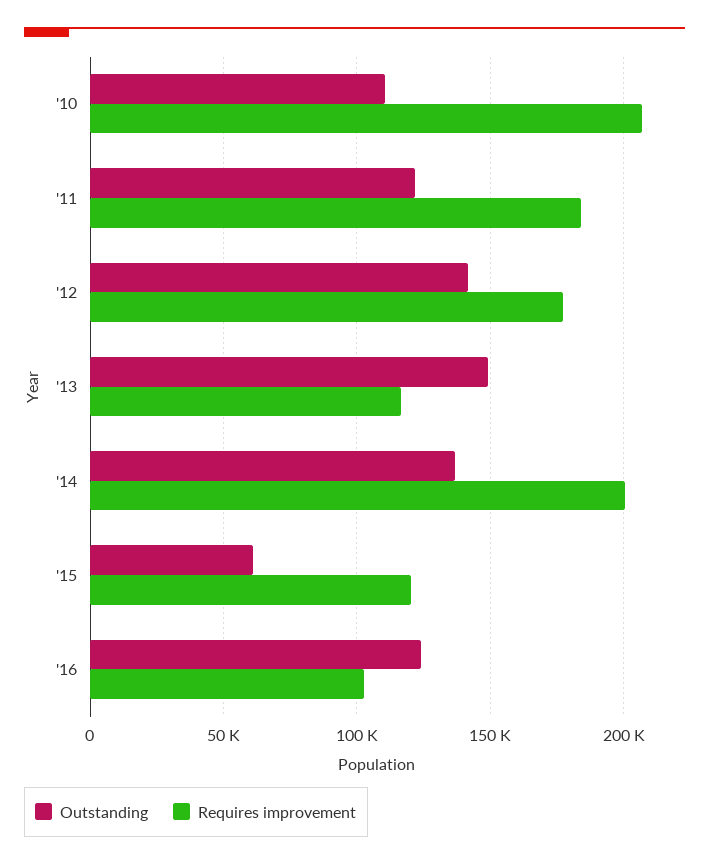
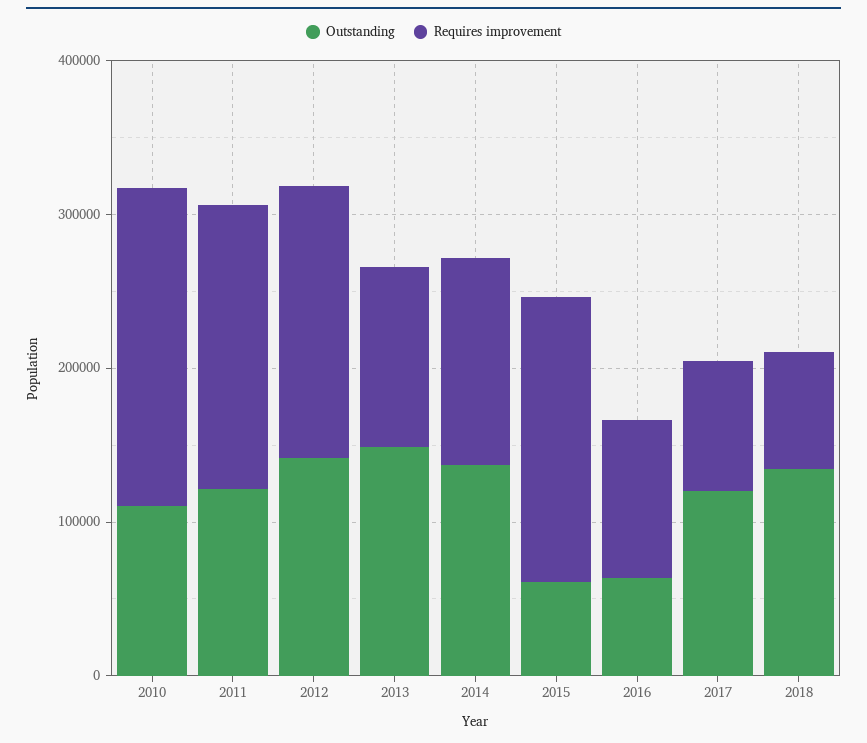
Requires improvement, '14: 200000 -> 140000
Requires improvement, '15: 120000 -> 180000
Outstanding, '16: 125000 -> 60000
Outstanding, 2017: none -> 120000
Requires improvement, 2017: none -> 80000
Outstanding, 2018: none -> 140000
Requires improvement, 2018: none -> 80000

